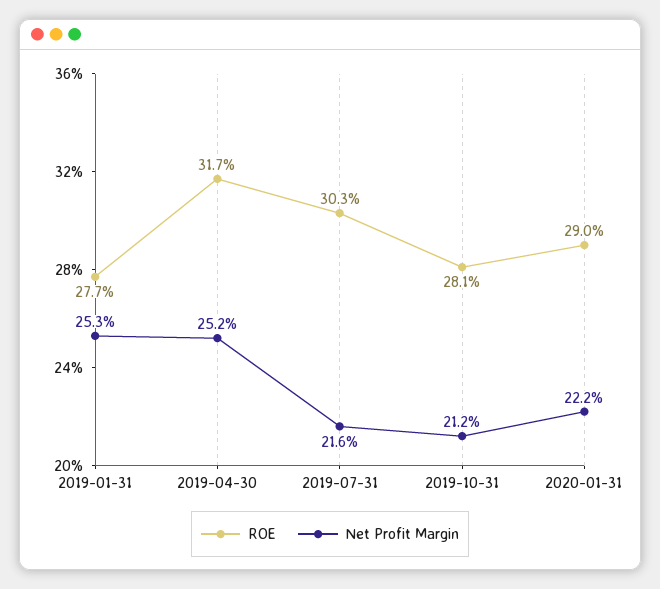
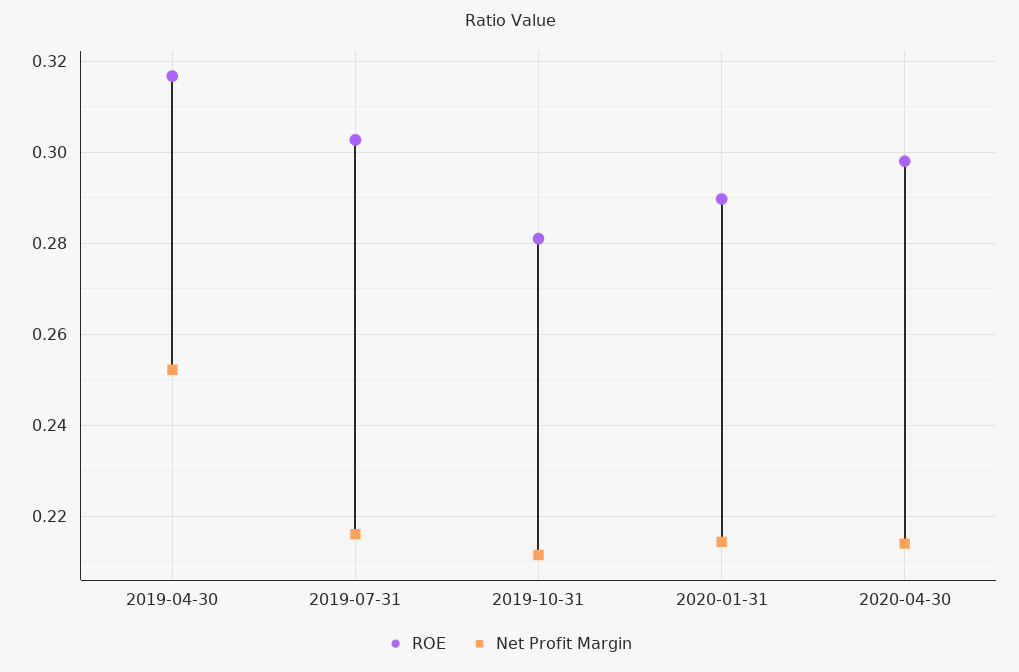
ROE, 2019-01-31: 0.277 -> none
Net Profit Margin, 2019-01-31: 0.253 -> none
Net Profit Margin, 2020-01-31: 0.222 -> 0.214
ROE, 2020-04-30: none -> 0.298
Net Profit Margin, 2020-04-30: none -> 0.214

